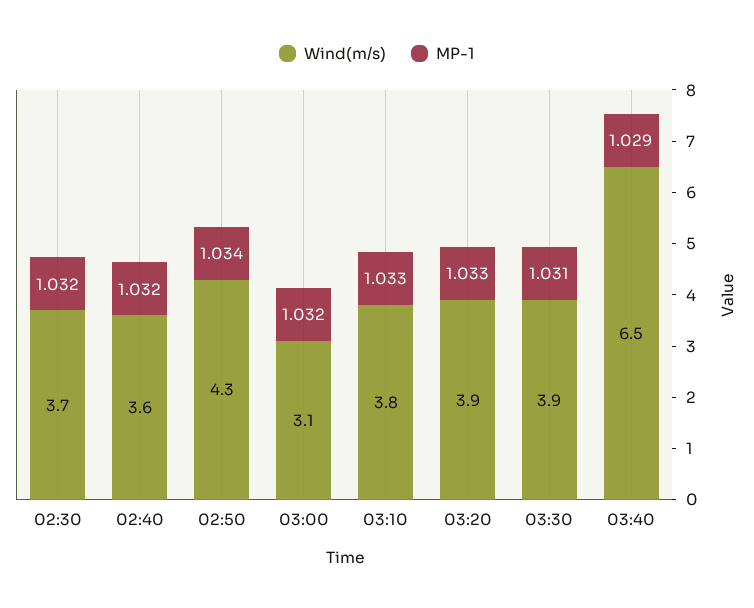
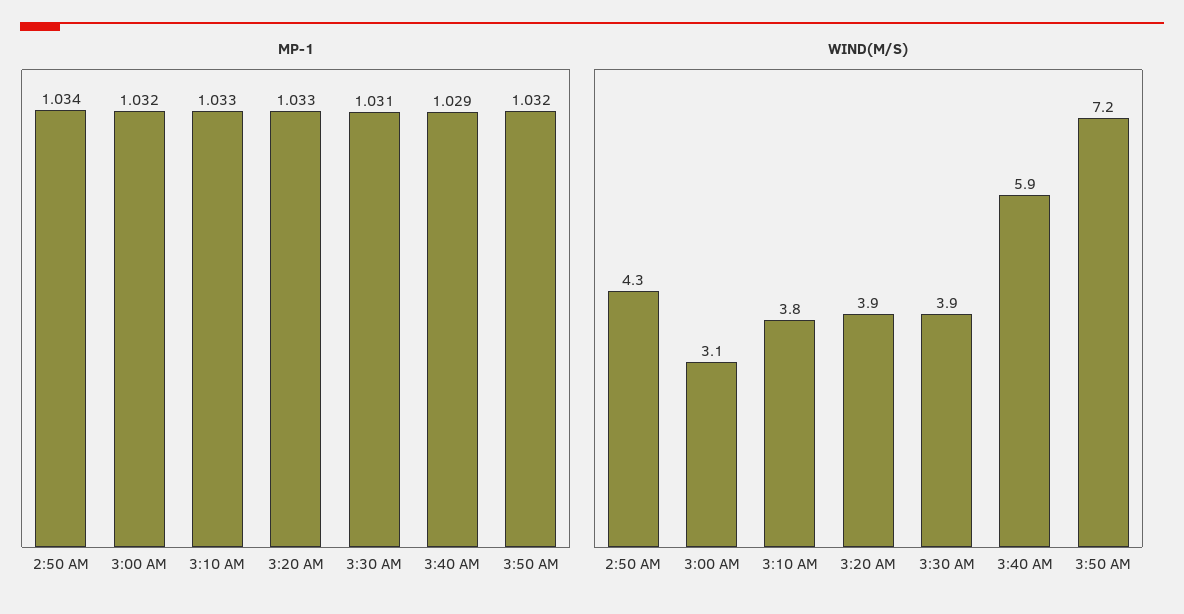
Wind(m/s), 02:30: 3.7 -> none
MP-1, 02:30: 1.032 -> none
Wind(m/s), 02:40: 3.6 -> none
MP-1, 02:40: 1.032 -> none
Wind(m/s), 03:40: 6.5 -> 5.9
MP-1, 3:50 AM: none -> 1.032
Wind(m/s), 3:50 AM: none -> 7.2

